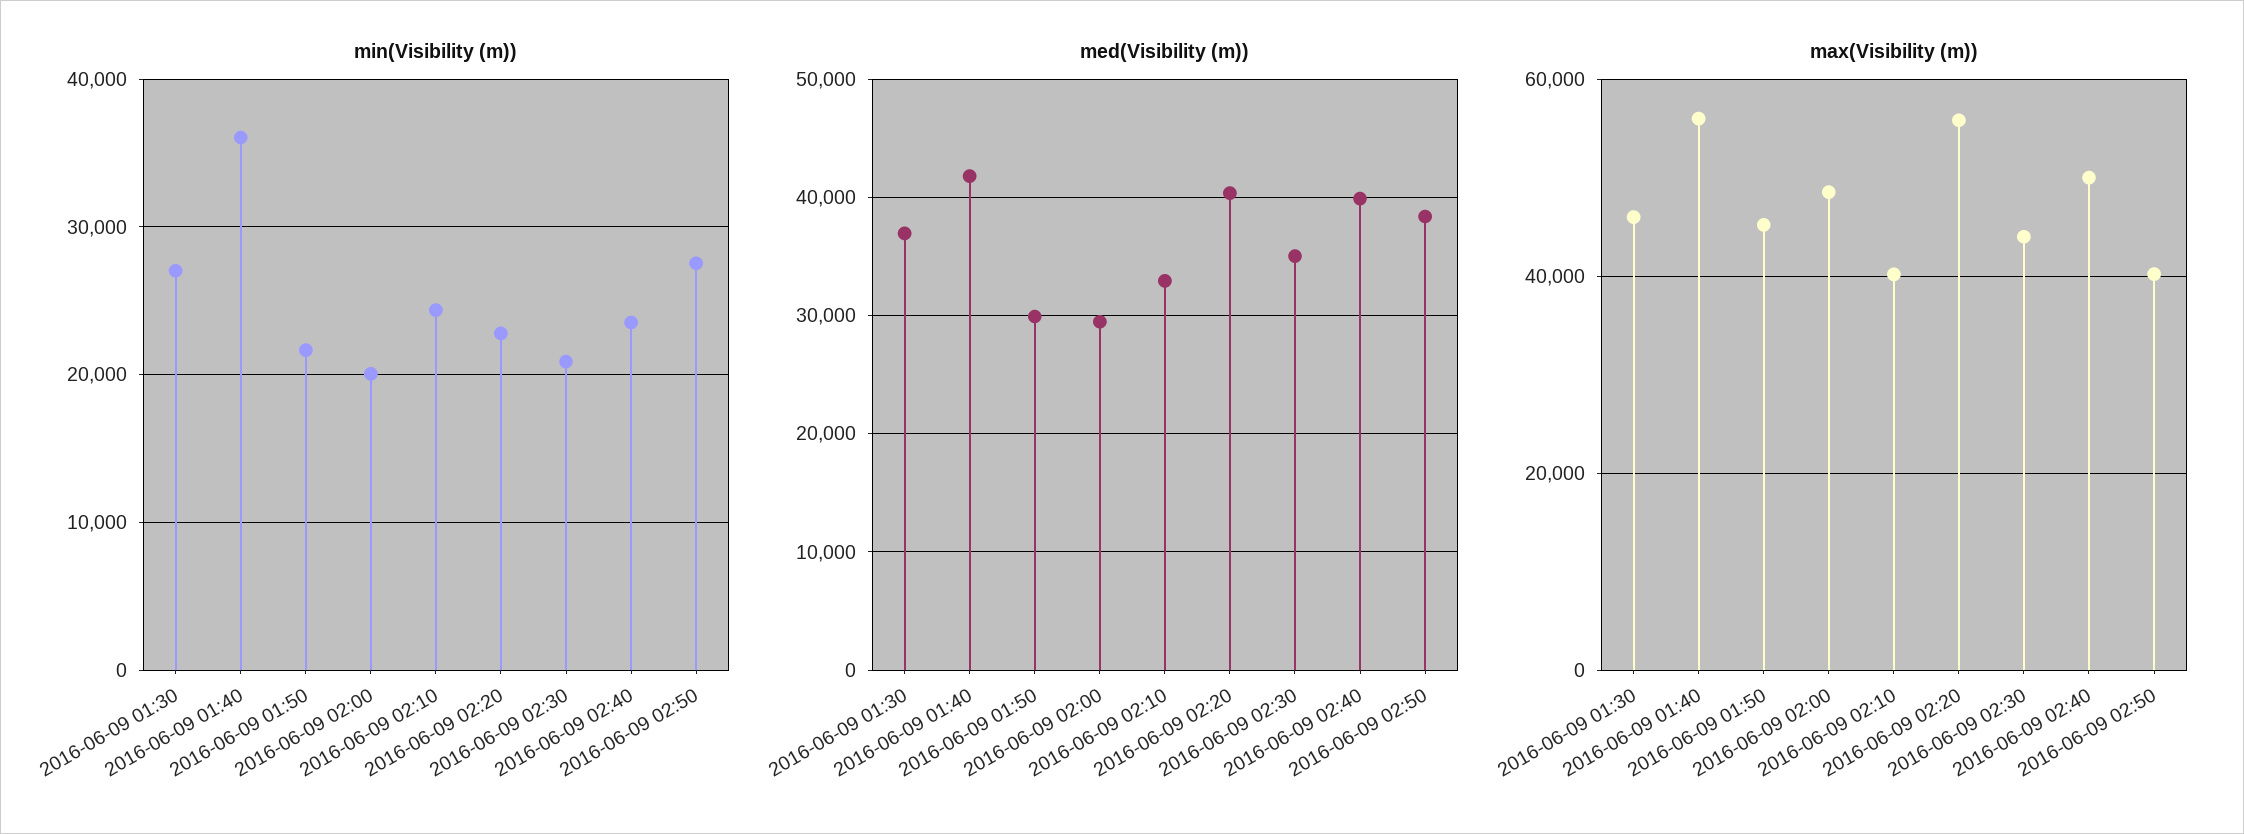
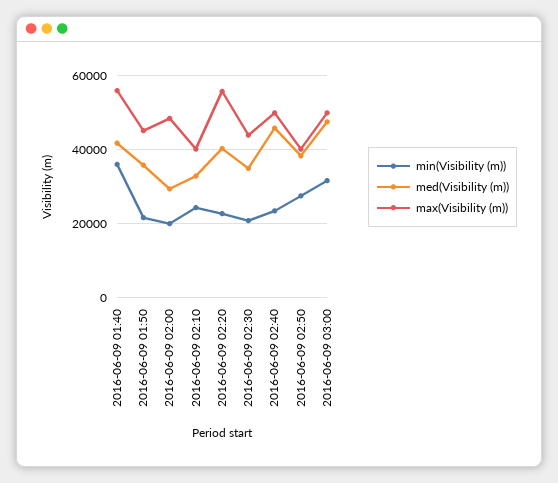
min(Visibility (m)), 2016-06-09 01:30: 27000 -> none
med(Visibility (m)), 2016-06-09 01:30: 37000 -> none
med(Visibility (m)), 2016-06-09 01:50: 30000 -> 36000
med(Visibility (m)), 2016-06-09 02:40: 40000 -> 46000
max(Visibility (m)), 2016-06-09 01:30: 46000 -> none
min(Visibility (m)), 2016-06-09 03:00: none -> 32000
med(Visibility (m)), 2016-06-09 03:00: none -> 48000
max(Visibility (m)), 2016-06-09 03:00: none -> 50000

